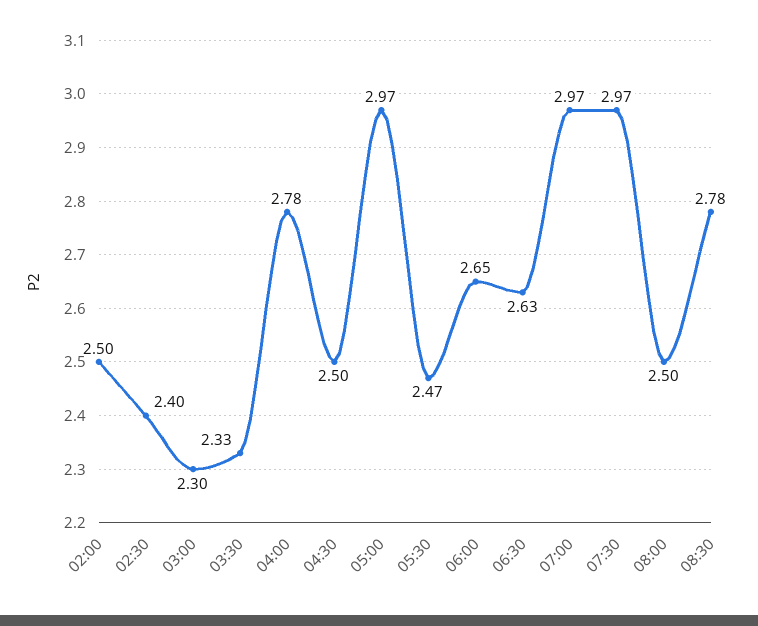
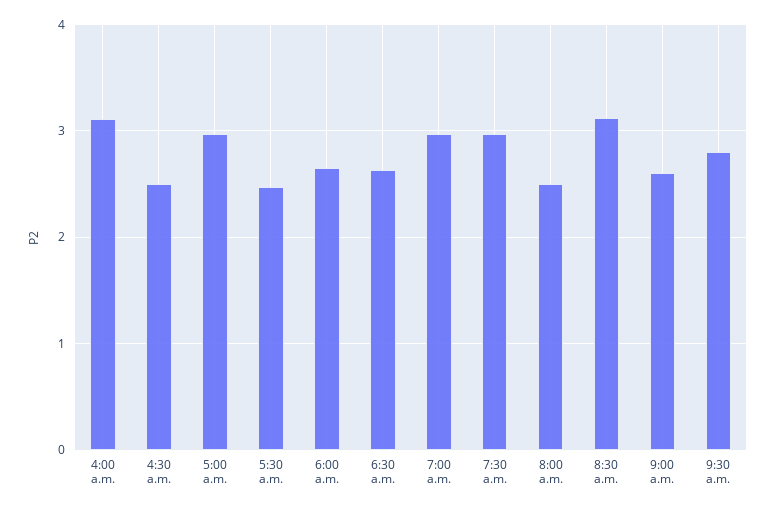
02:00: 2.5 -> none
02:30: 2.4 -> none
03:00: 2.3 -> none
03:30: 2.33 -> none
04:00: 2.78 -> 3.1
08:30: 2.78 -> 3.1
9:00 a.m.: none -> 2.6
9:30 a.m.: none -> 2.8

